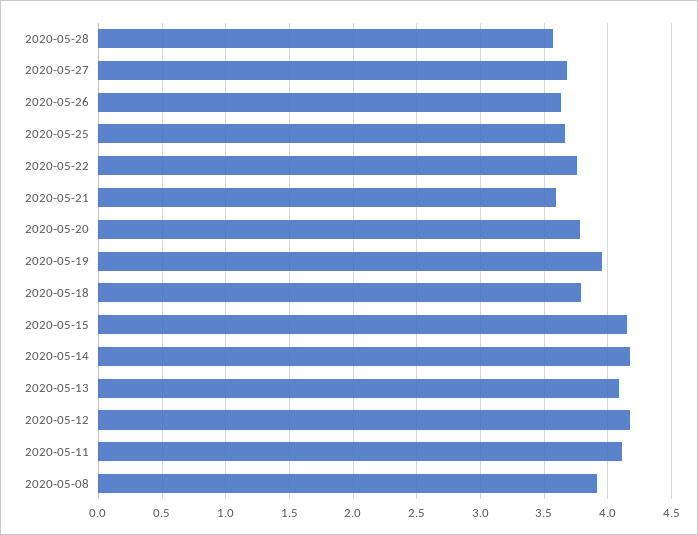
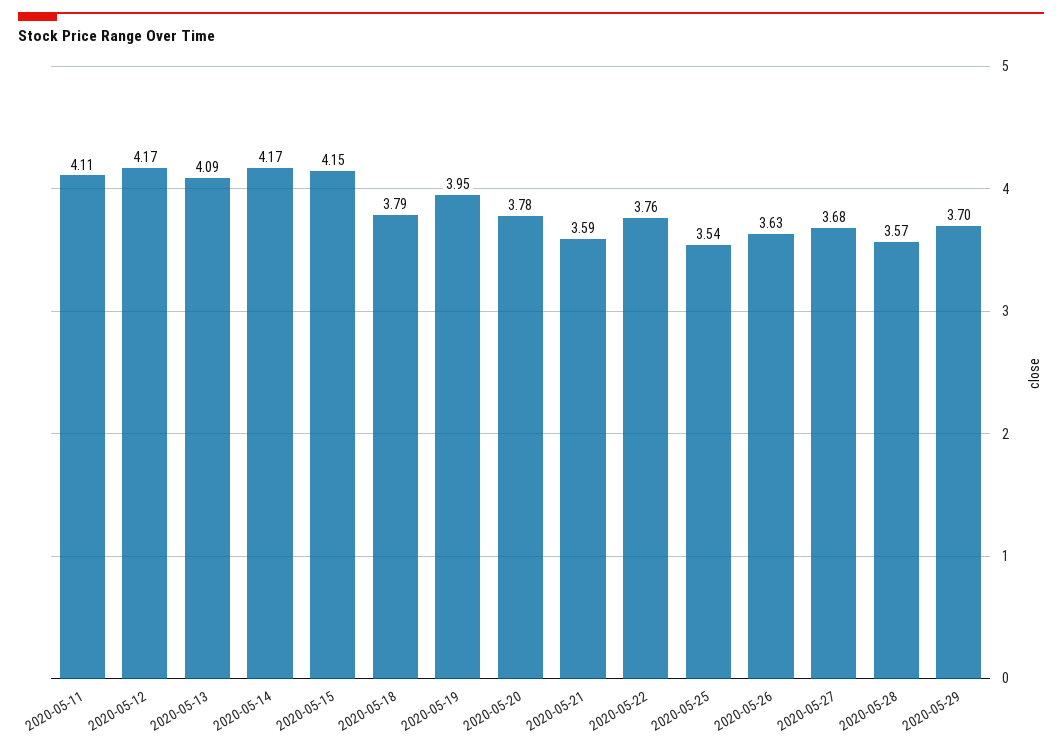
2020-05-25: 3.65 -> 3.54
2020-05-08: 3.9 -> none
2020-05-29: none -> 3.7

